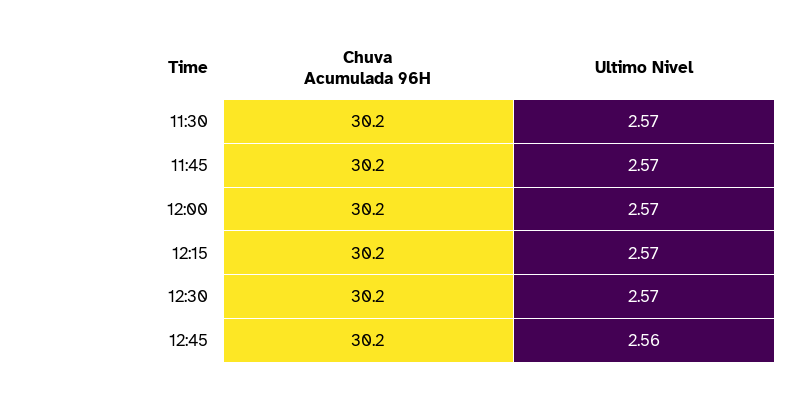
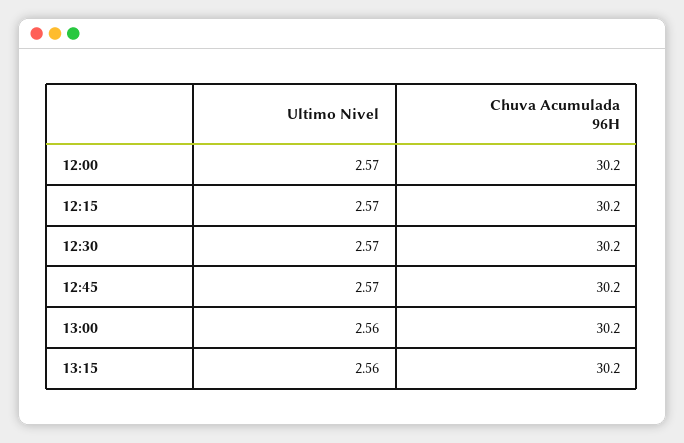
Chuva Acumulada 96H, 11:30: 30.2 -> none
Ultimo Nivel, 11:30: 2.57 -> none
Chuva Acumulada 96H, 11:45: 30.2 -> none
Ultimo Nivel, 11:45: 2.57 -> none
Ultimo Nivel, 12:45: 2.56 -> 2.57
Ultimo Nivel, 13:00: none -> 2.56
Chuva Acumulada 96H, 13:00: none -> 30.2
Ultimo Nivel, 13:15: none -> 2.56
Chuva Acumulada 96H, 13:15: none -> 30.2

